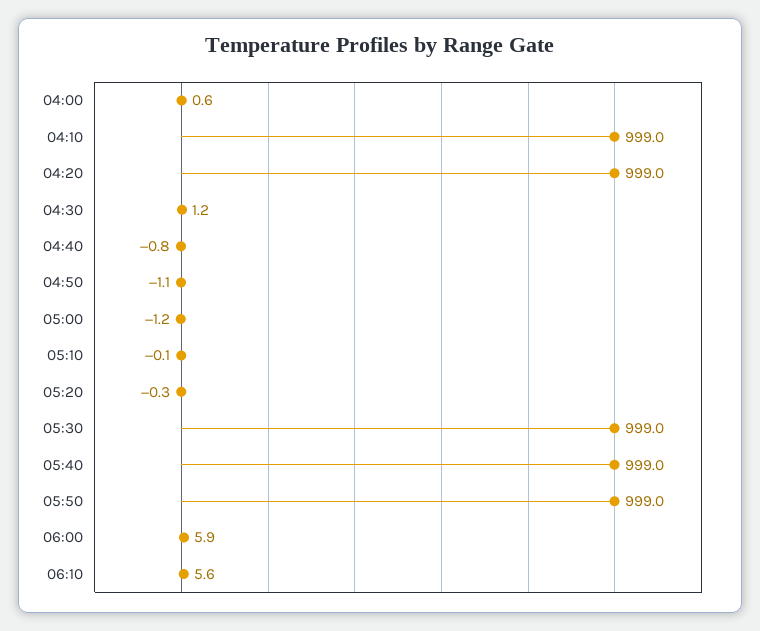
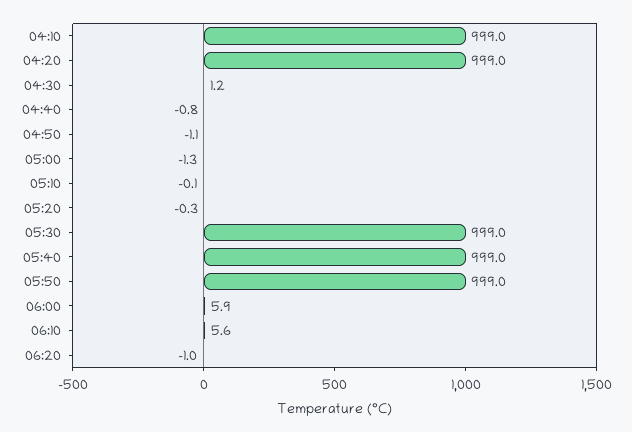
04:00: 0.6 -> none
05:00: -1.2 -> -1.3
06:20: none -> -1

